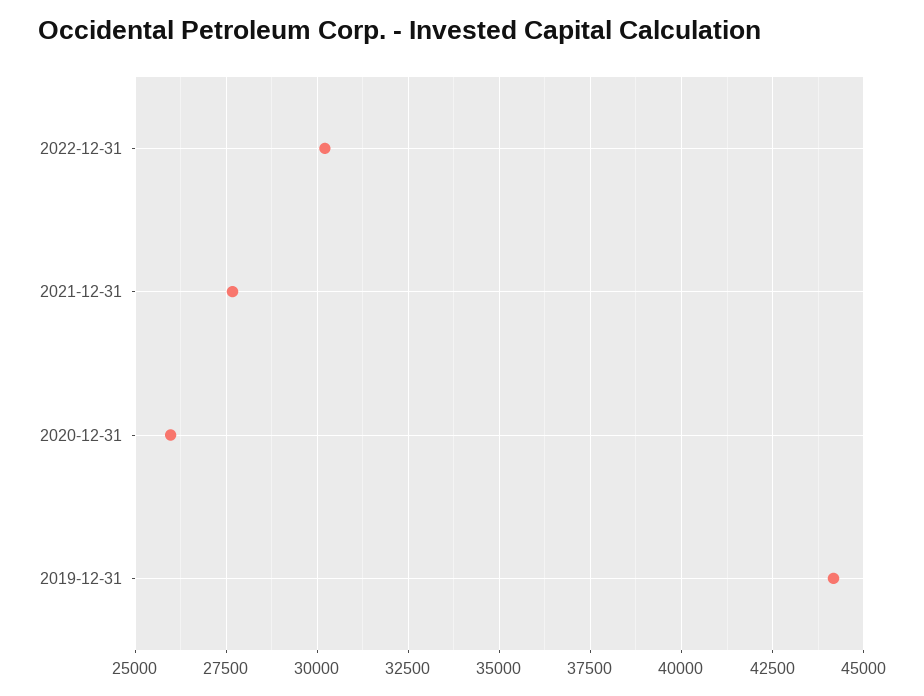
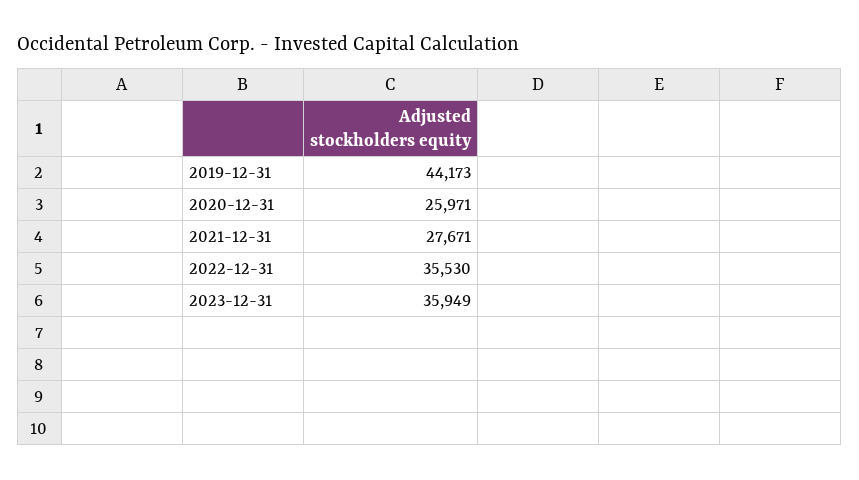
2022-12-31: 30250 -> 35530
2023-12-31: none -> 35949

